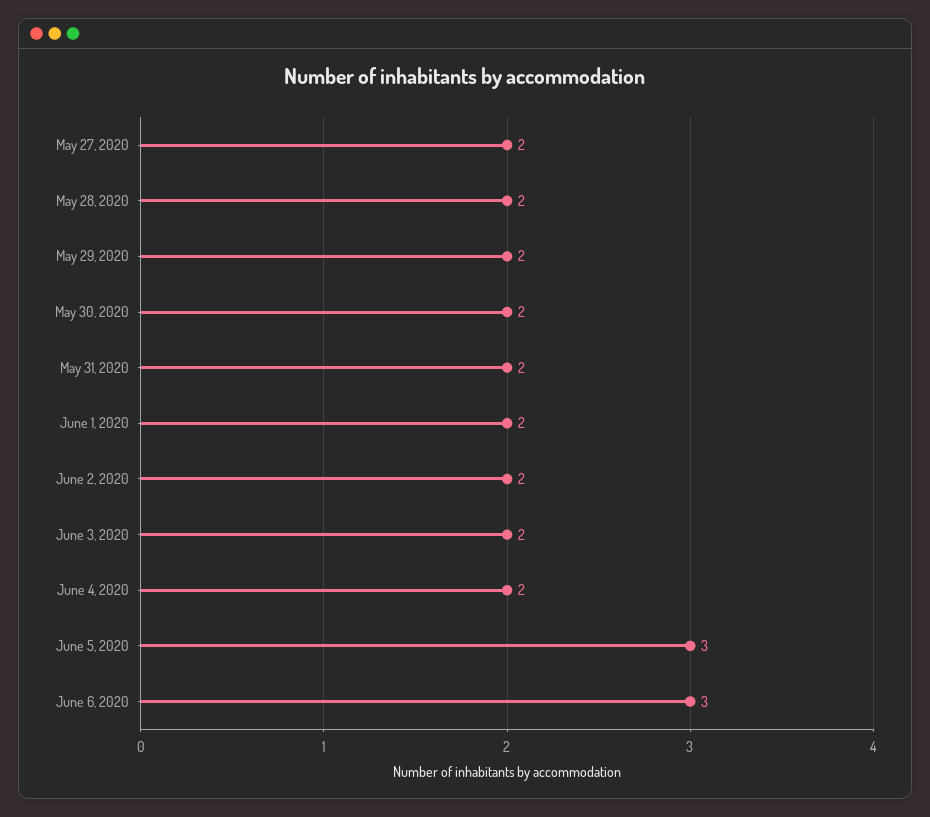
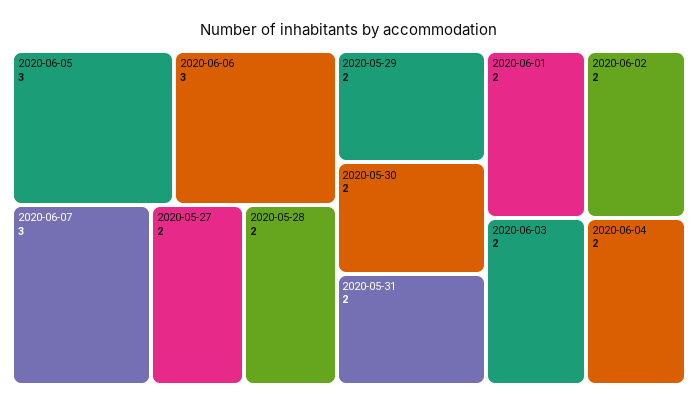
2020-06-07: none -> 3

